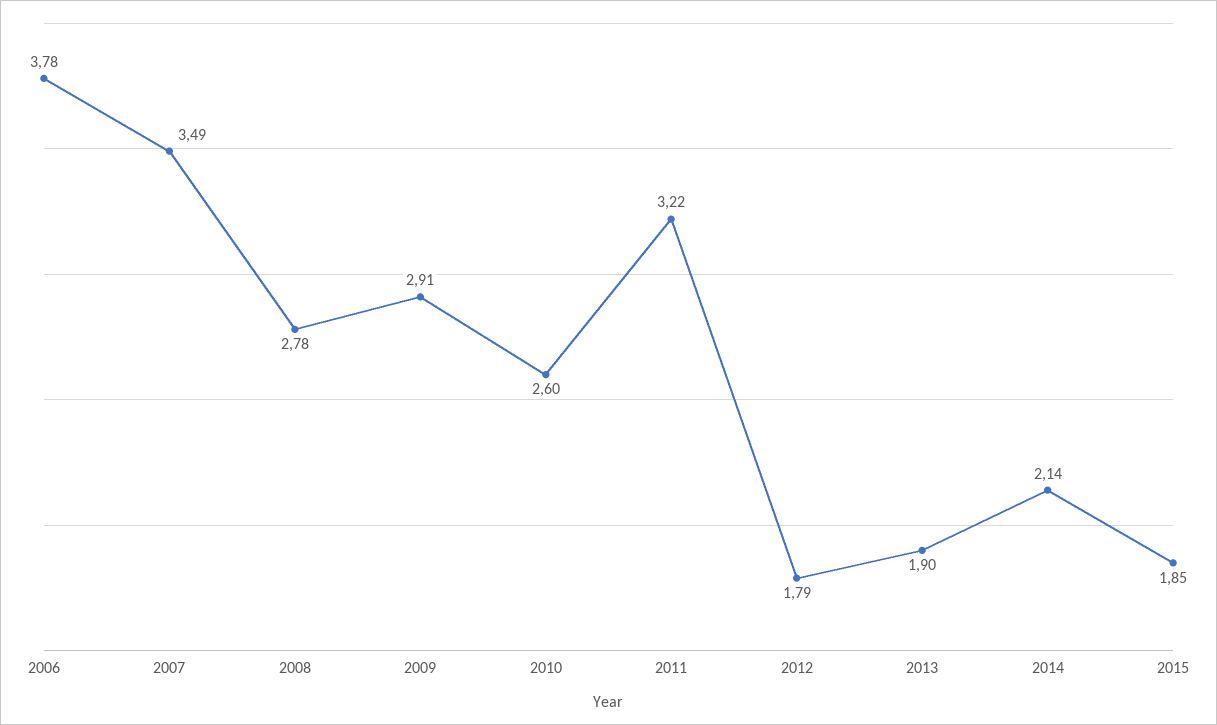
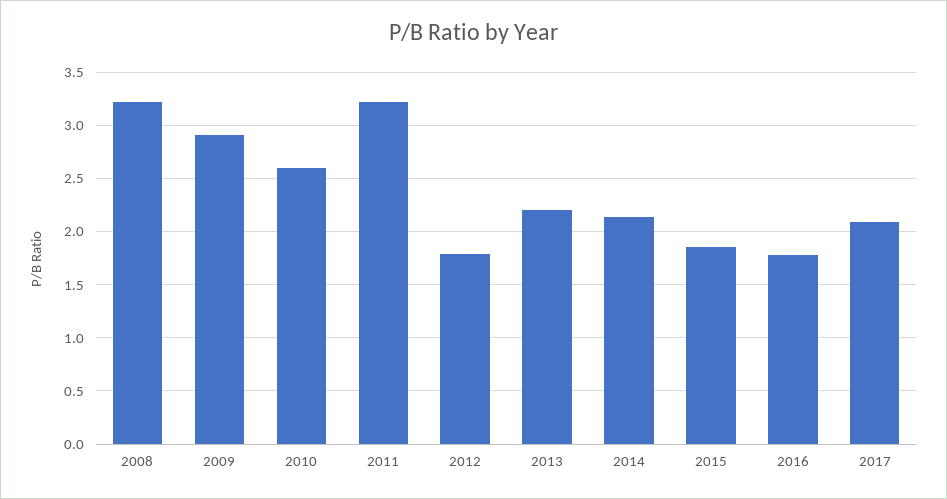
2006: 3.78 -> none
2007: 3.49 -> none
2008: 2.78 -> 3.2
2013: 1.9 -> 2.2
2016: none -> 1.8
2017: none -> 2.1

